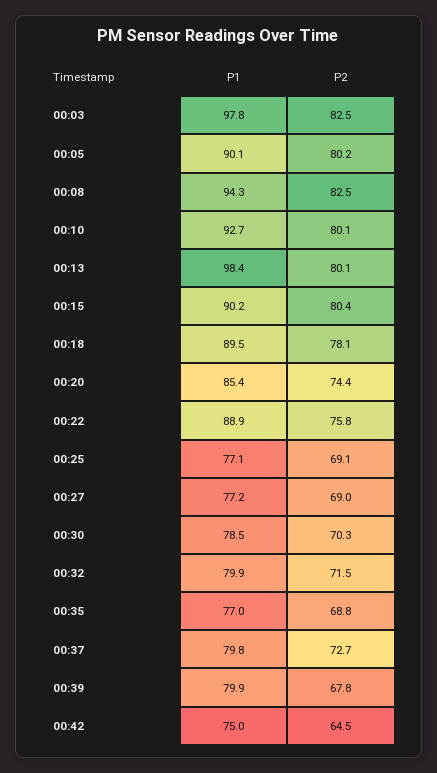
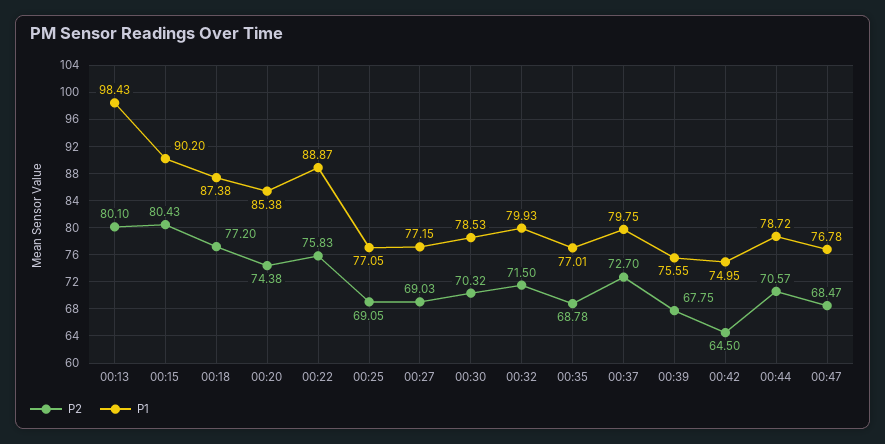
P1, 00:03: 97.8 -> none
P2, 00:03: 82.5 -> none
P1, 00:05: 90.1 -> none
P2, 00:05: 80.2 -> none
P1, 00:08: 94.3 -> none
P2, 00:08: 82.5 -> none
P1, 00:10: 92.7 -> none
P2, 00:10: 80.1 -> none
P1, 00:18: 89.5 -> 87.38
P2, 00:18: 78.1 -> 77.2
P1, 00:39: 79.9 -> 75.55
P2, 00:44: none -> 70.57
P1, 00:44: none -> 78.72
P2, 00:47: none -> 68.47
P1, 00:47: none -> 76.78

